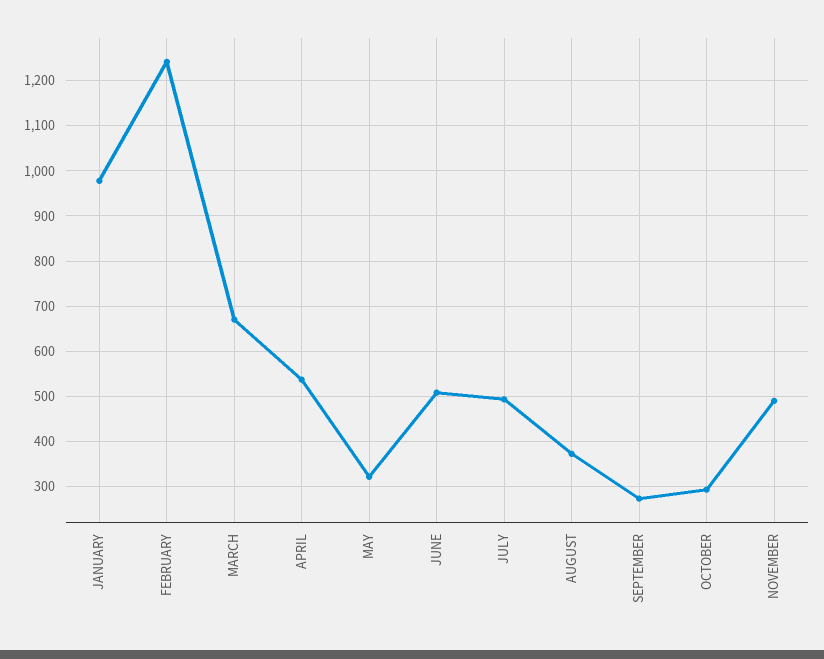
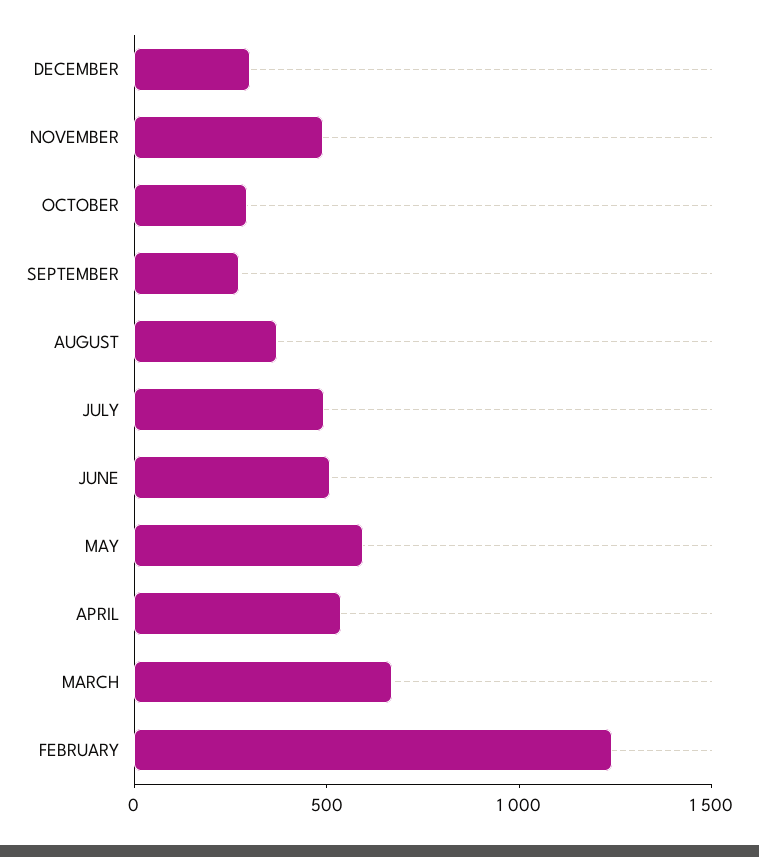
JANUARY: 980 -> none
MAY: 320 -> 600
DECEMBER: none -> 300

